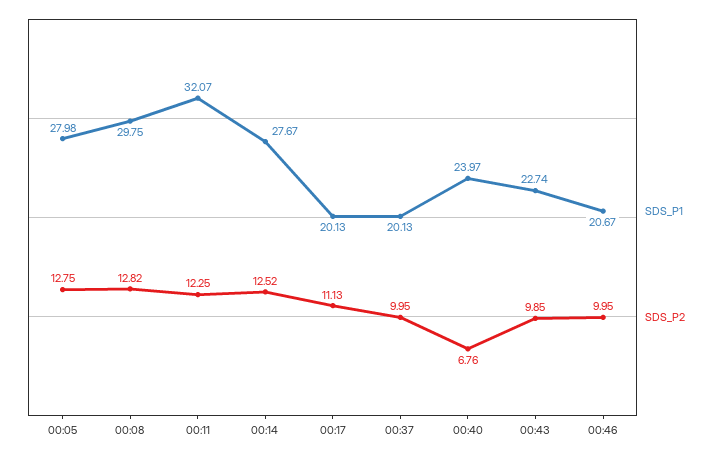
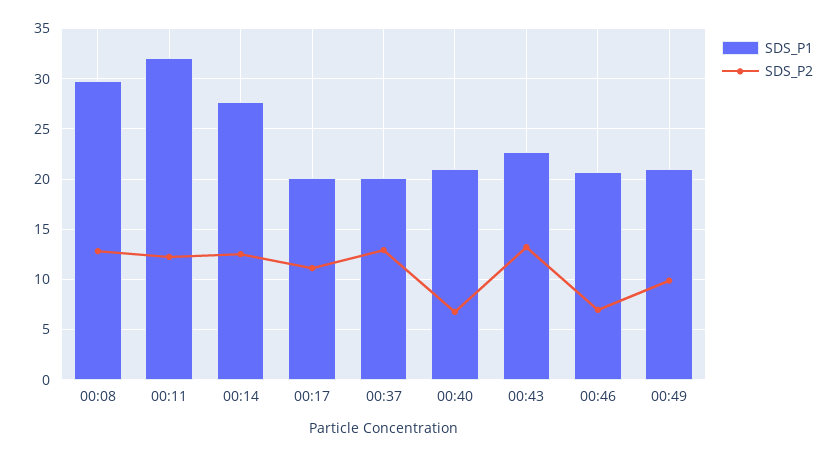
SDS_P1, 00:05: 27.98 -> none
SDS_P2, 00:05: 12.75 -> none
SDS_P2, 00:37: 9.95 -> 13
SDS_P1, 00:40: 23.97 -> 21
SDS_P2, 00:43: 9.85 -> 13
SDS_P2, 00:46: 9.95 -> 7
SDS_P1, 00:49: none -> 21
SDS_P2, 00:49: none -> 10

